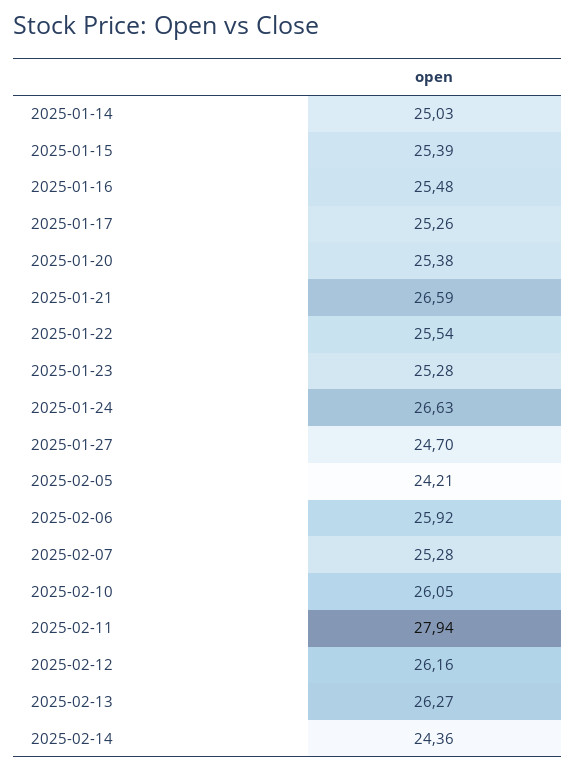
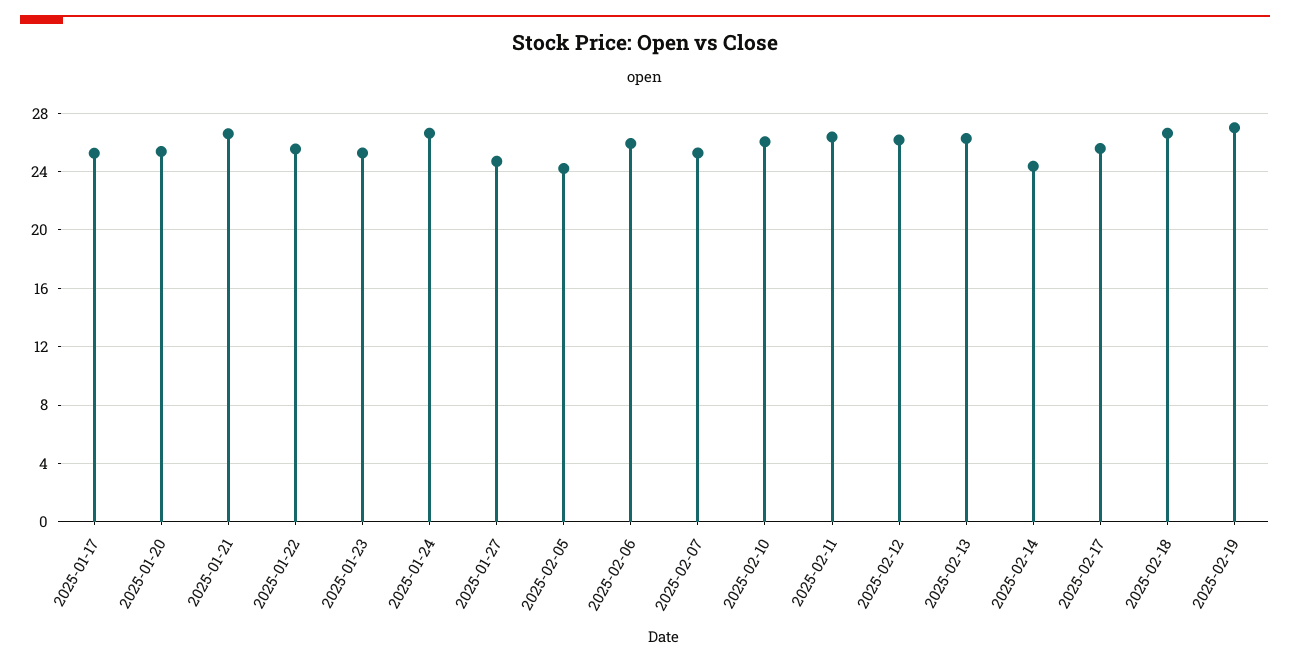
2025-01-14: 25.03 -> none
2025-01-15: 25.39 -> none
2025-01-16: 25.48 -> none
2025-02-11: 27.94 -> 26.5
2025-02-17: none -> 25.5
2025-02-18: none -> 26.5
2025-02-19: none -> 27

